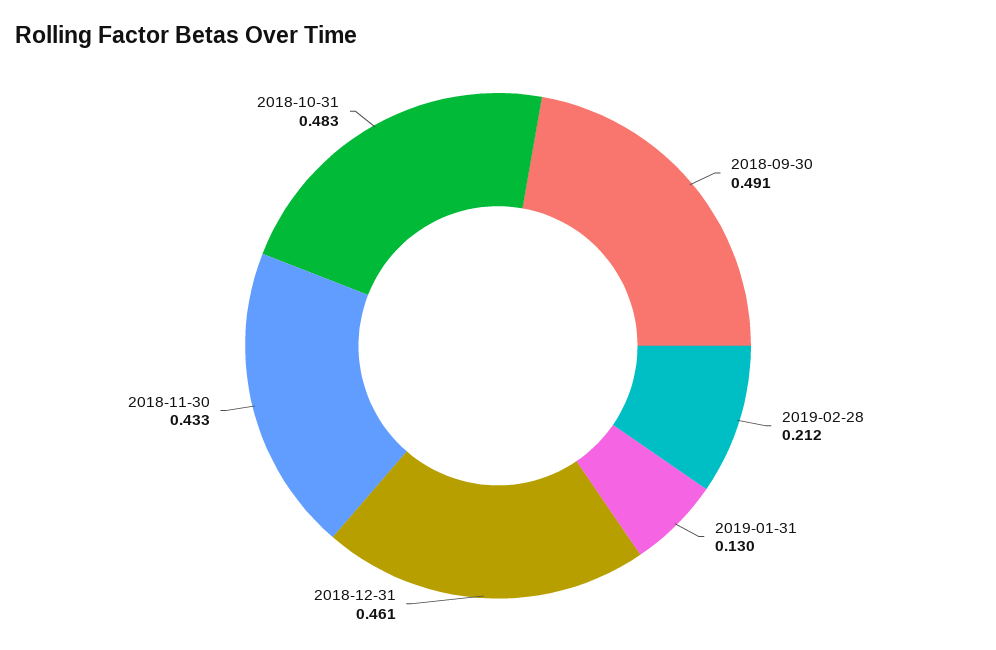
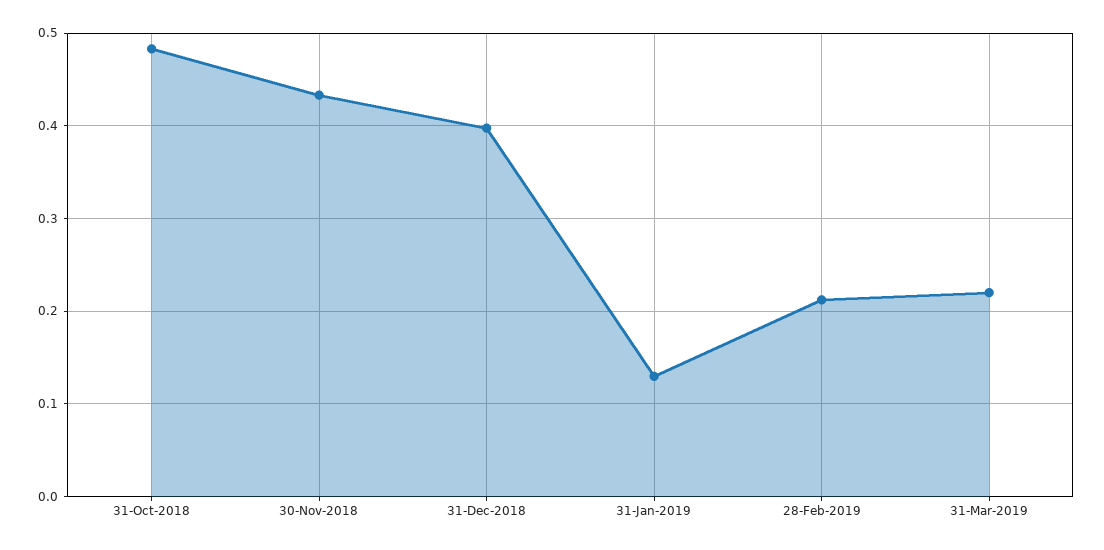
2018-09-30: 0.491 -> none
2018-12-31: 0.461 -> 0.4
31-Mar-2019: none -> 0.22

